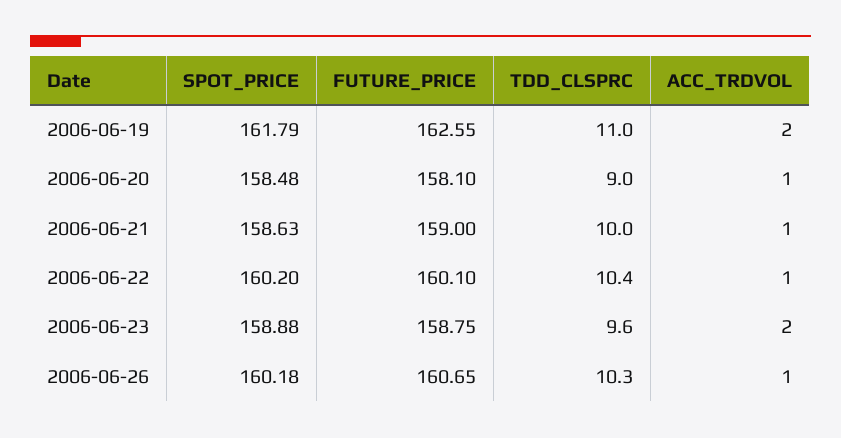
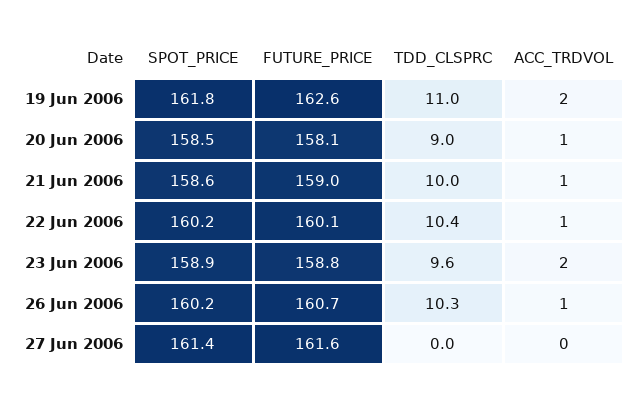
SPOT_PRICE, 27 Jun 2006: none -> 161.4
FUTURE_PRICE, 27 Jun 2006: none -> 161.6
TDD_CLSPRC, 27 Jun 2006: none -> 0
ACC_TRDVOL, 27 Jun 2006: none -> 0

